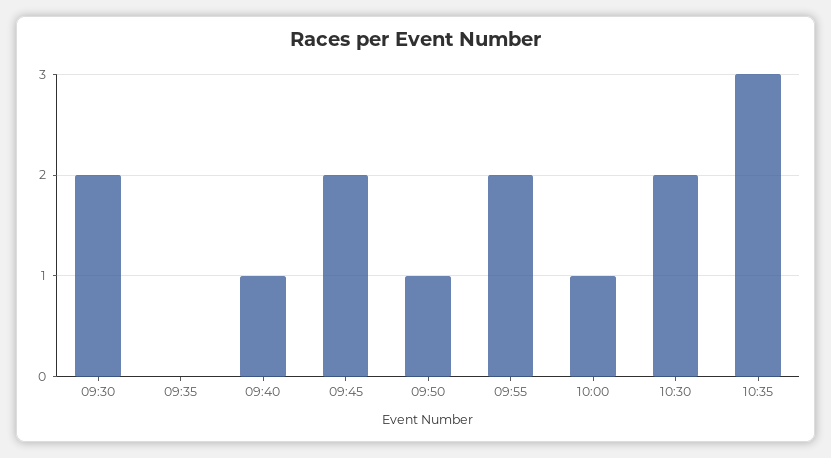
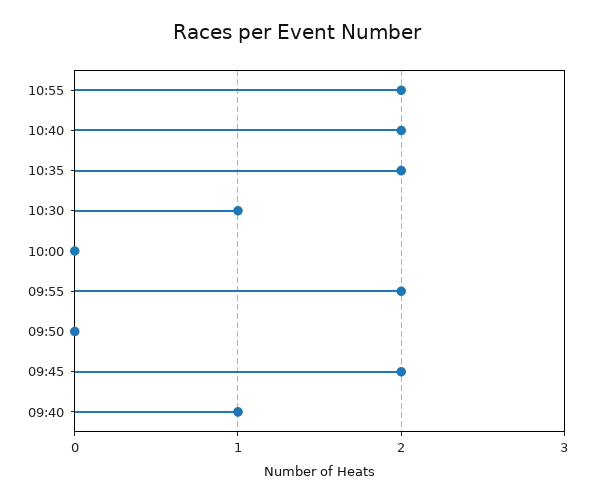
09:30: 2 -> none
09:35: 0 -> none
09:50: 1 -> 0
10:00: 1 -> 0
10:30: 2 -> 1
10:35: 3 -> 2
10:55: none -> 2
10:40: none -> 2

